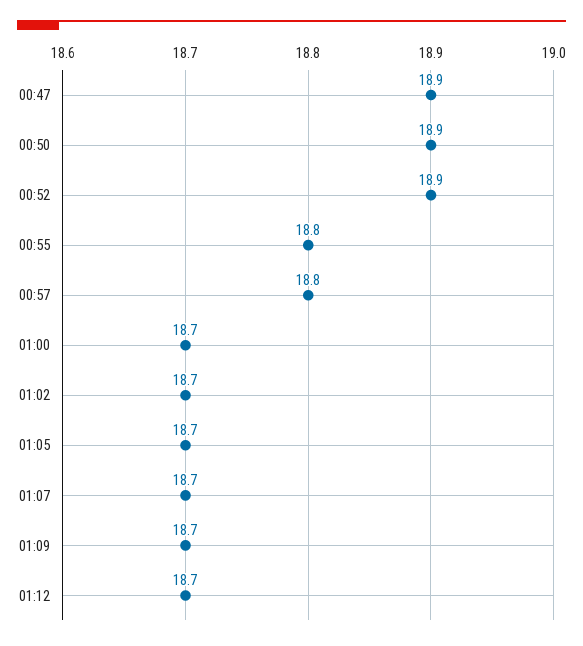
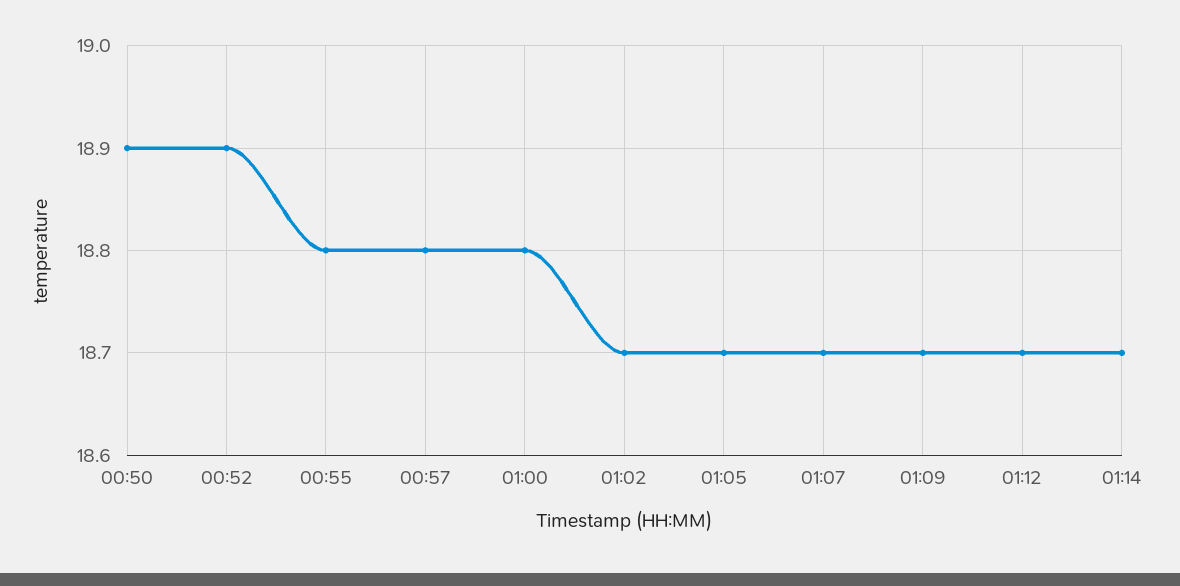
00:47: 18.9 -> none
01:00: 18.7 -> 18.8
01:14: none -> 18.7

